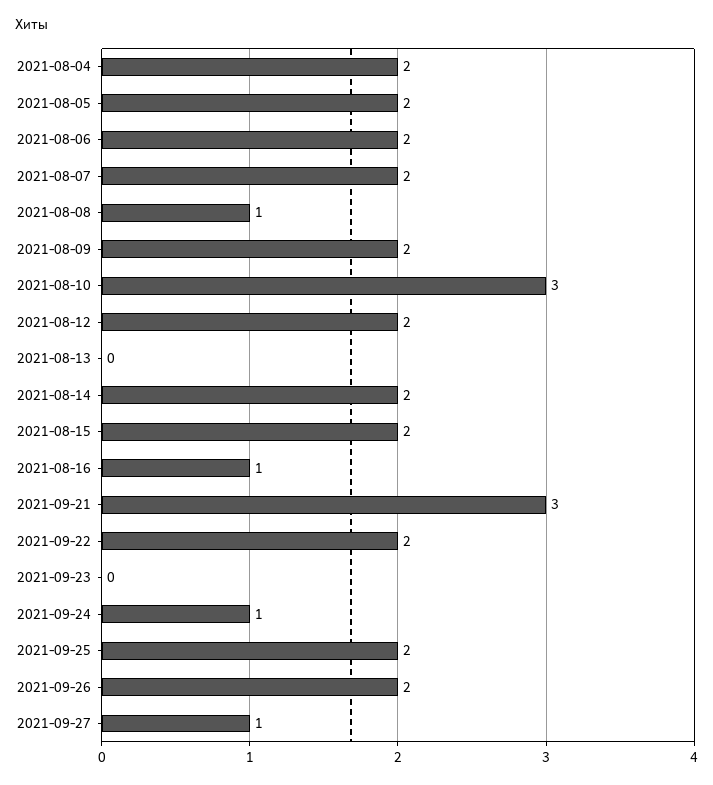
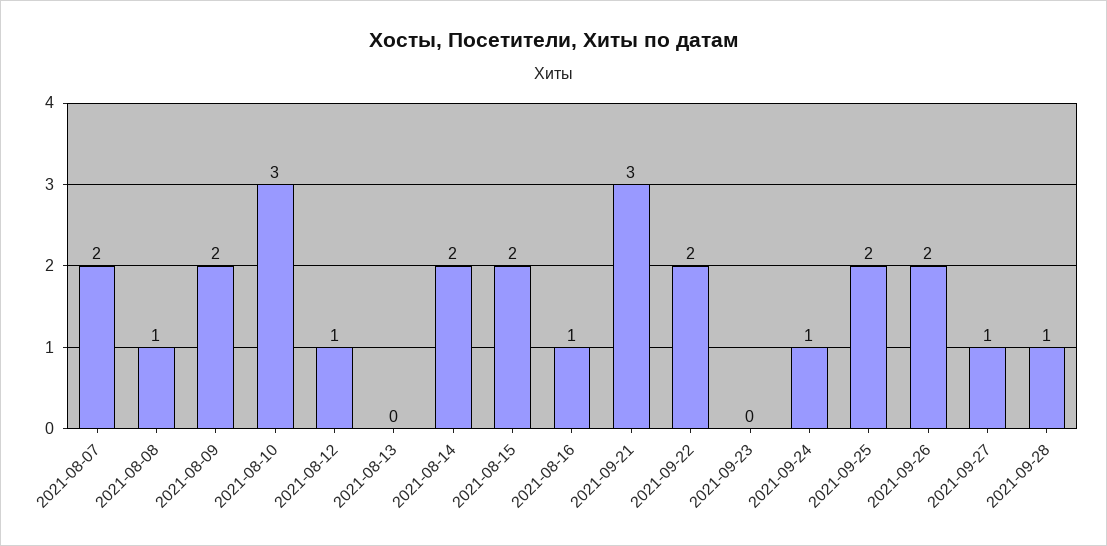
2021-08-04: 2 -> none
2021-08-05: 2 -> none
2021-08-06: 2 -> none
2021-08-12: 2 -> 1
2021-09-28: none -> 1

